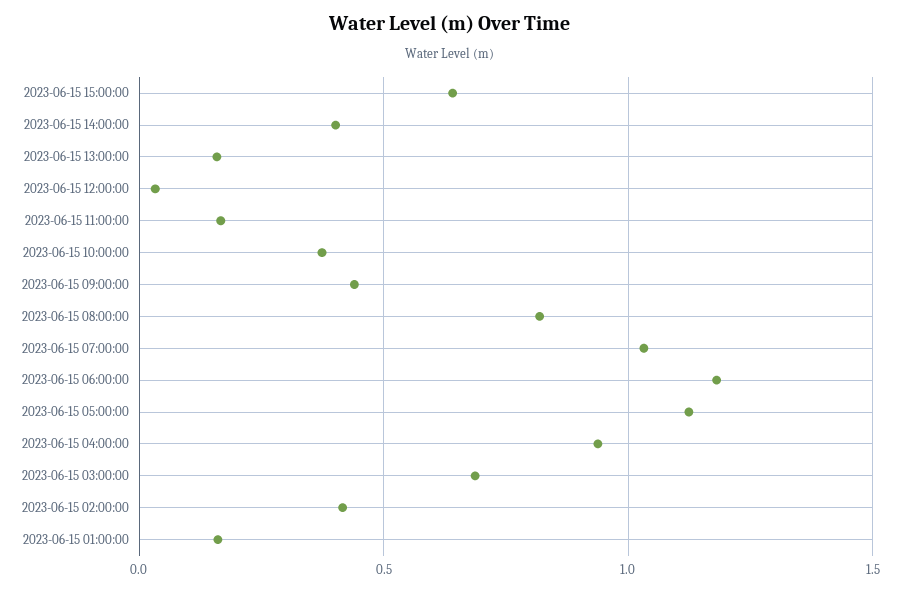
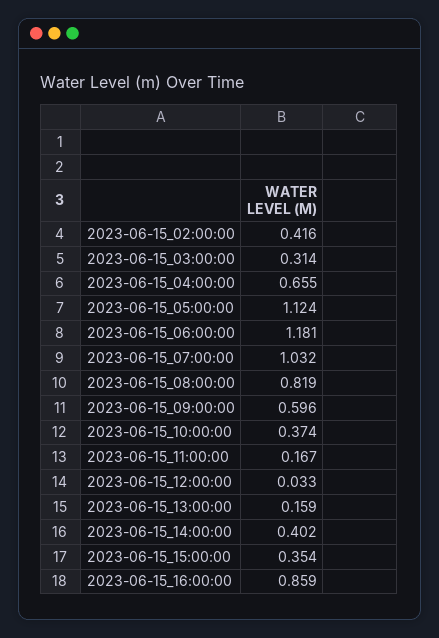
2023-06-15 15:00:00: 0.65 -> 0.354
2023-06-15 09:00:00: 0.45 -> 0.596
2023-06-15 04:00:00: 0.95 -> 0.655
2023-06-15 03:00:00: 0.7 -> 0.314
2023-06-15 01:00:00: 0.15 -> none
2023-06-15_16:00:00: none -> 0.859

